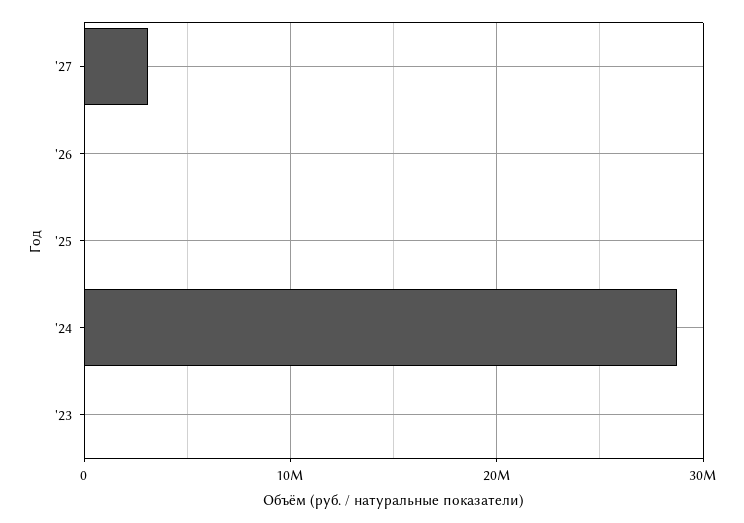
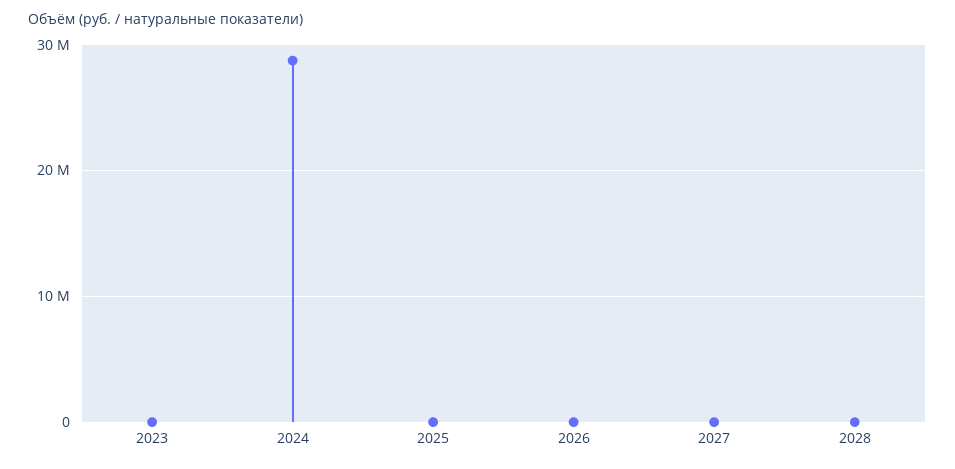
'27: 3000000 -> 0
2028: none -> 0

